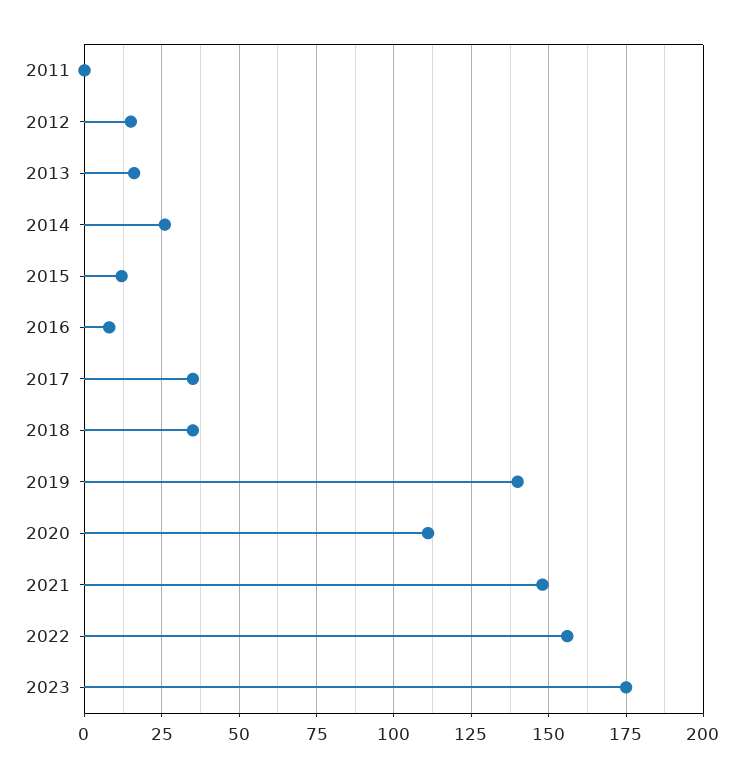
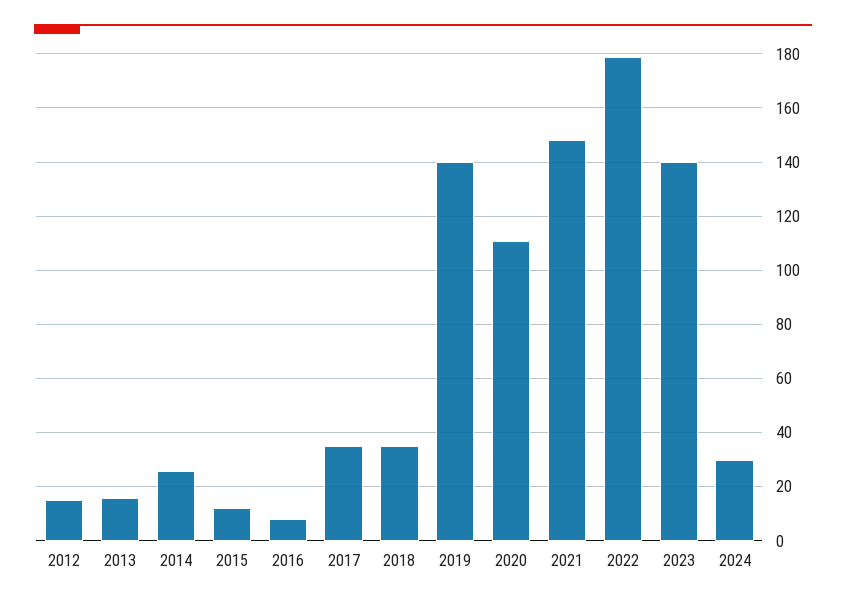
2011: 0 -> none
2022: 155 -> 180
2023: 175 -> 140
2024: none -> 30

